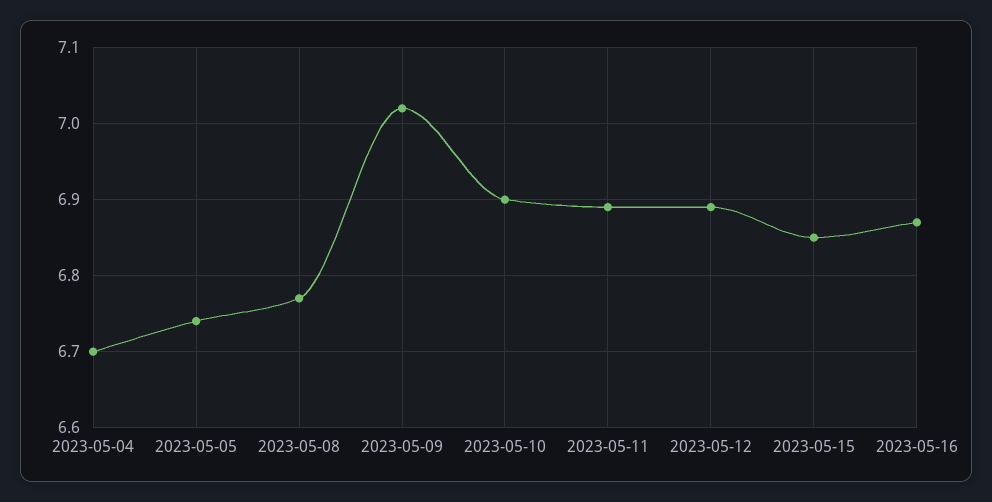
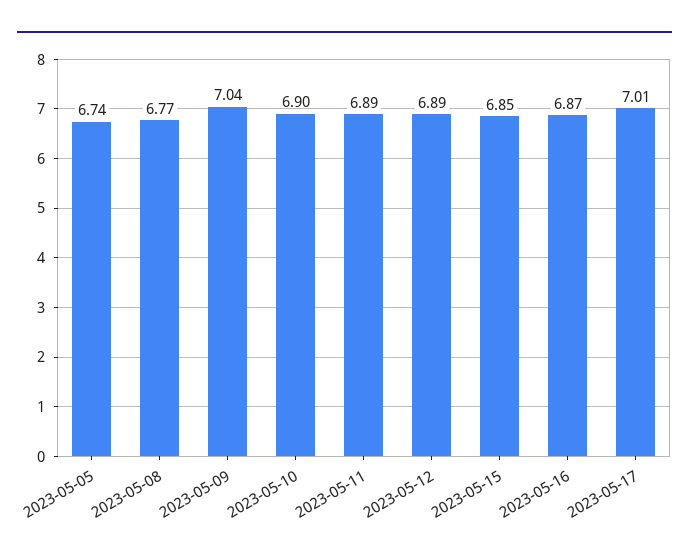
2023-05-04: 6.7 -> none
2023-05-09: 7.02 -> 7.04
2023-05-17: none -> 7.01

